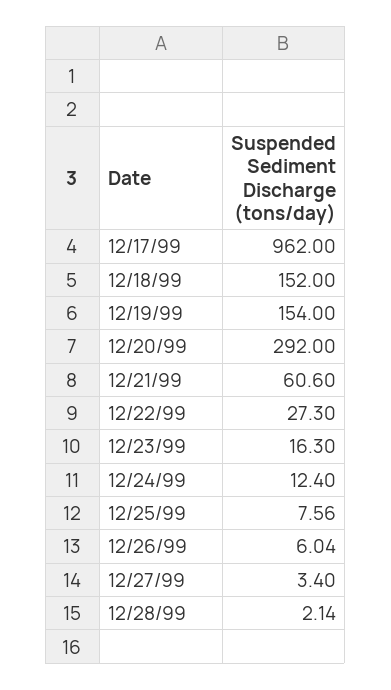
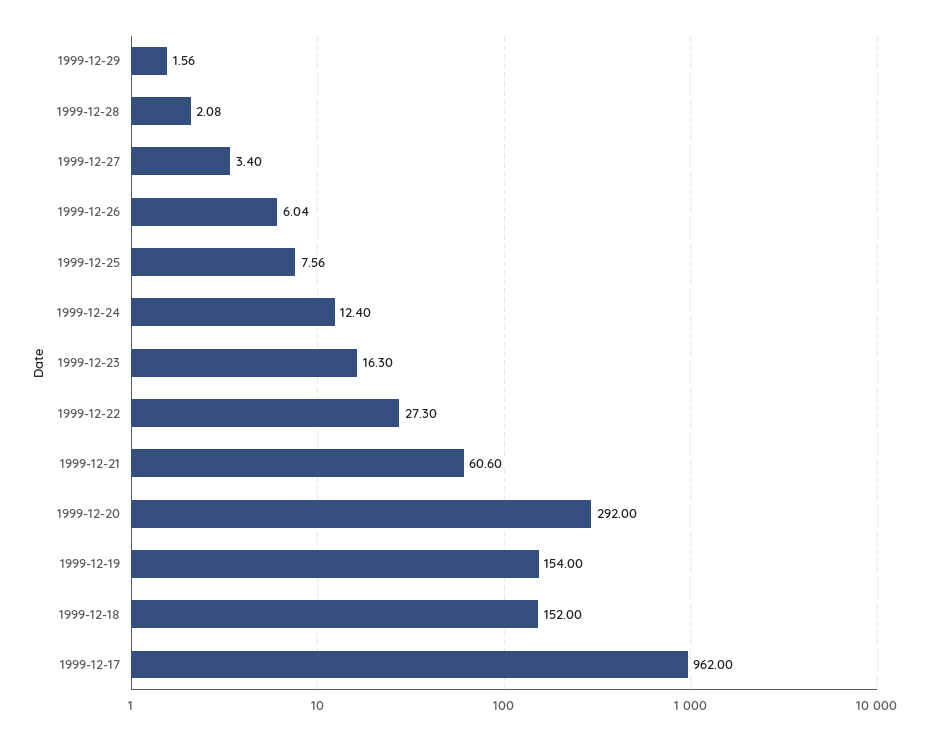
12/28/99: 2.14 -> 2.08
1999-12-29: none -> 1.56

